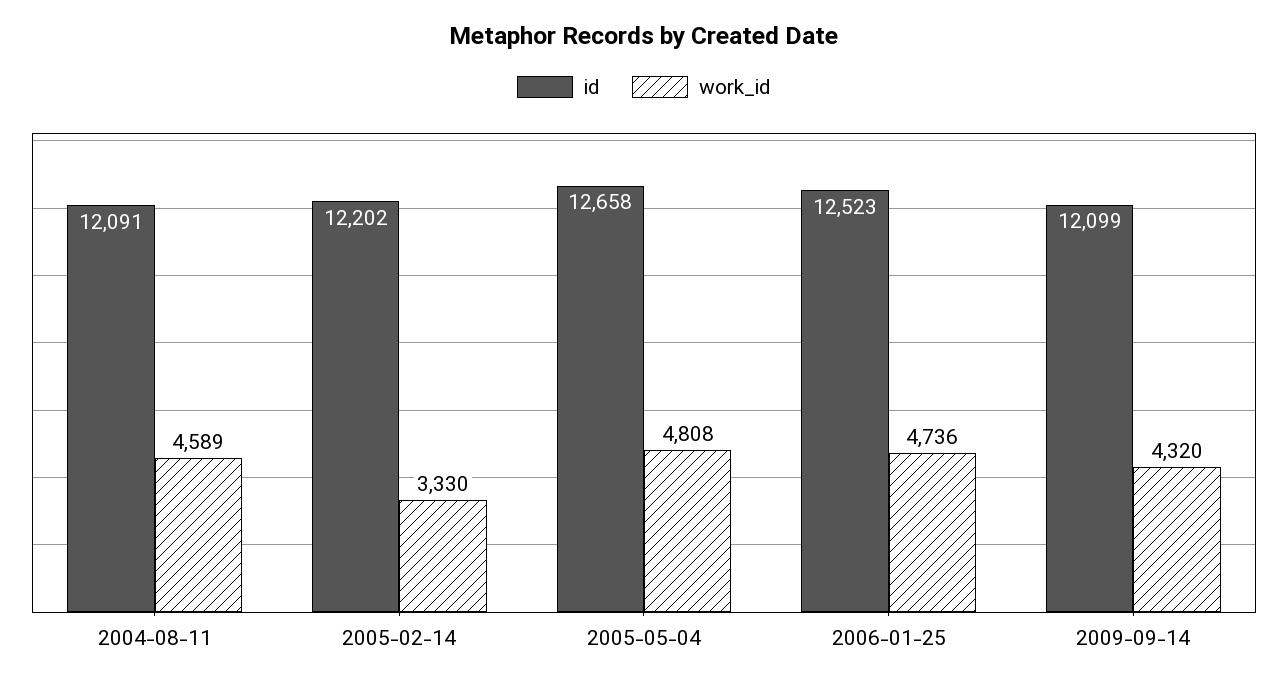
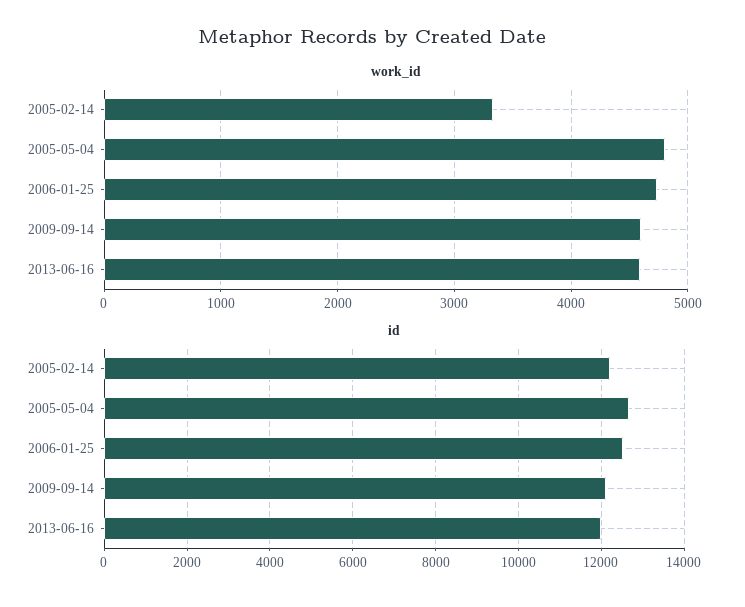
id, 2004-08-11: 12091 -> none
work_id, 2004-08-11: 4589 -> none
work_id, 2009-09-14: 4320 -> 4600
work_id, 2013-06-16: none -> 4600
id, 2013-06-16: none -> 12000

